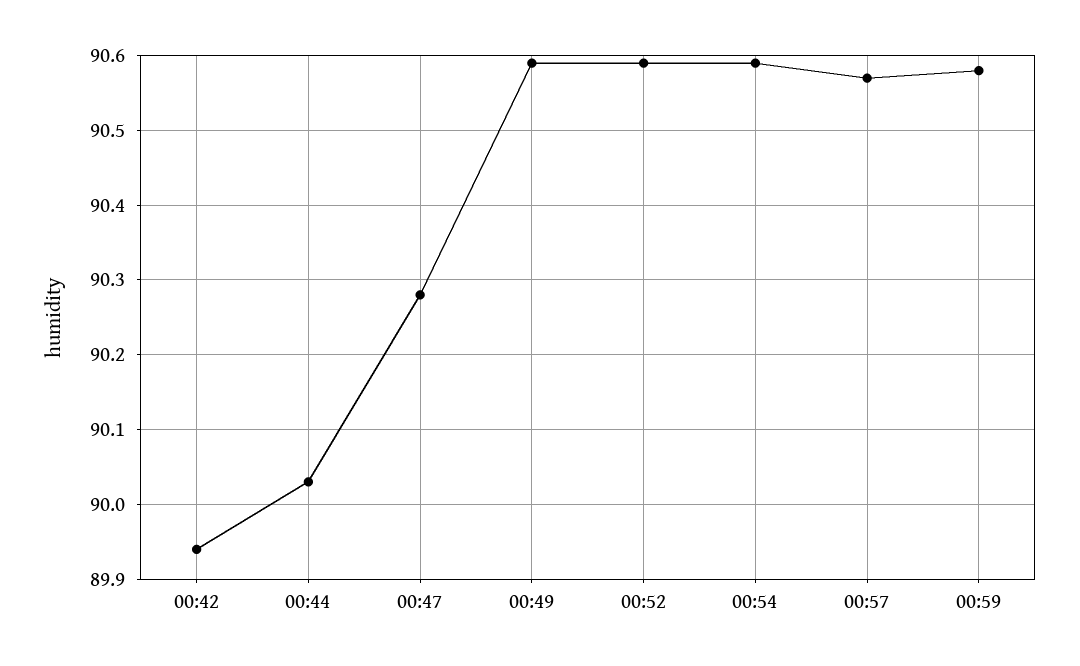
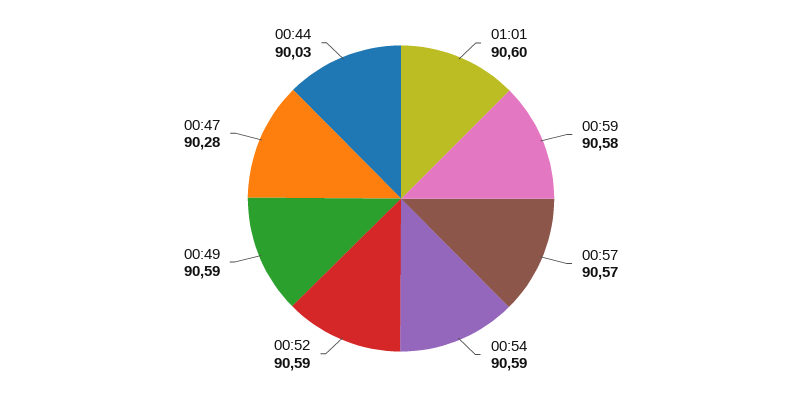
00:42: 89.94 -> none
01:01: none -> 90.6

